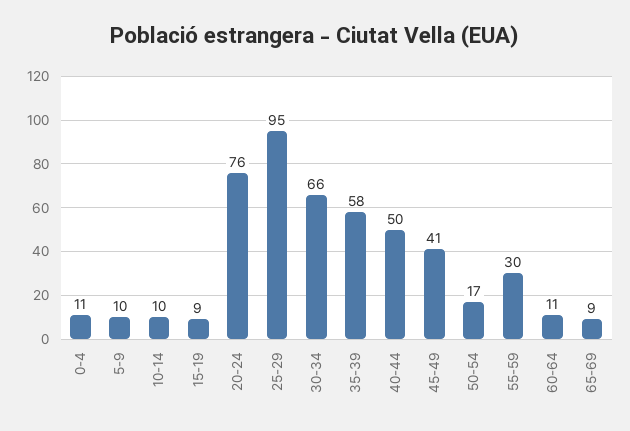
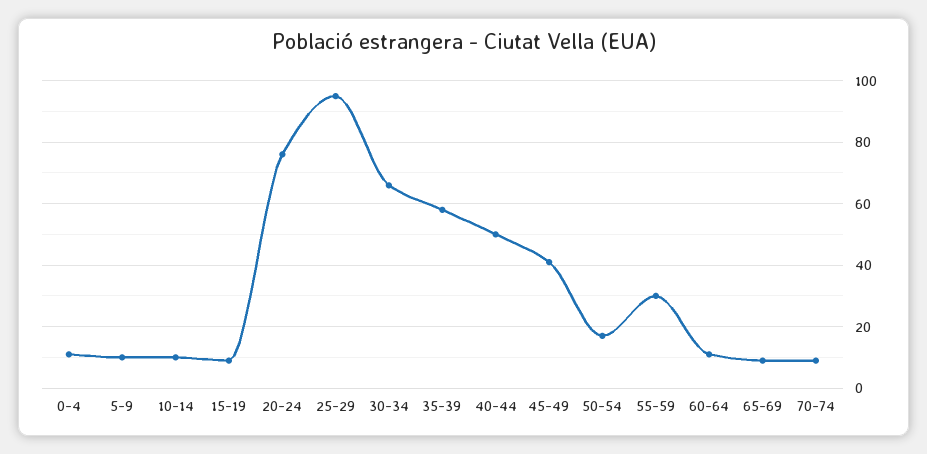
70-74: none -> 10

